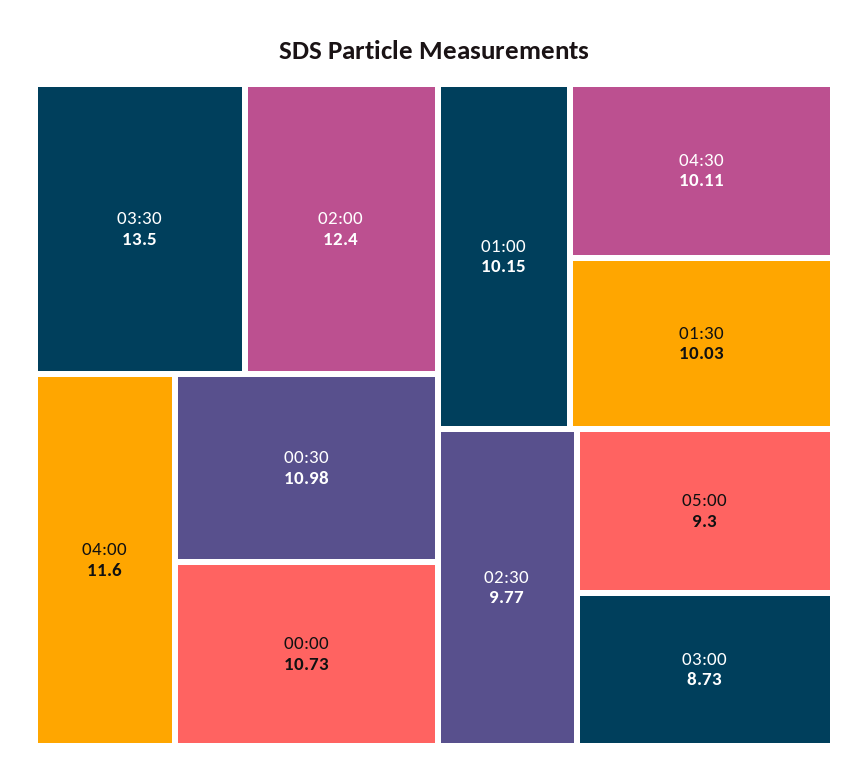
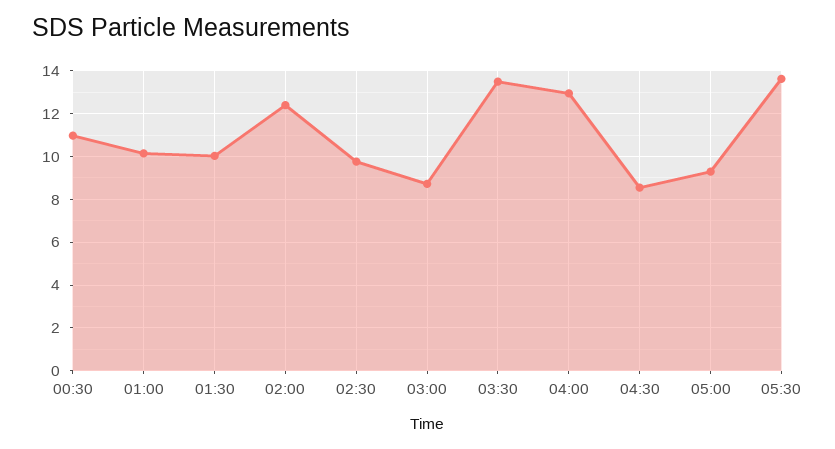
04:00: 11.6 -> 13
00:00: 10.73 -> none
04:30: 10.11 -> 8.5
05:30: none -> 13.5

